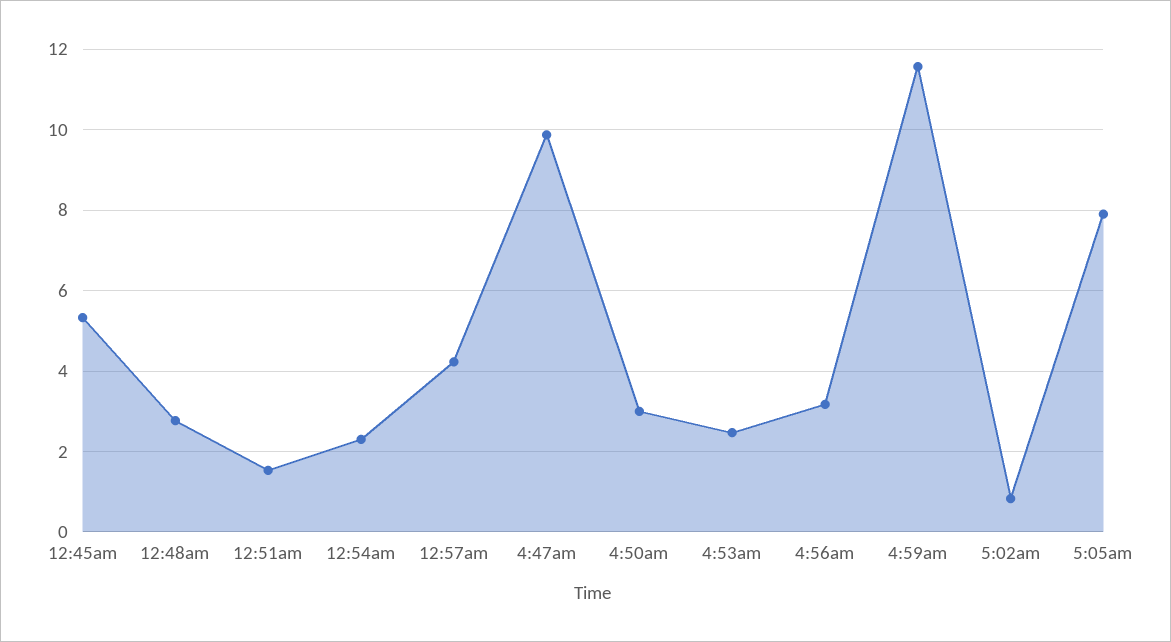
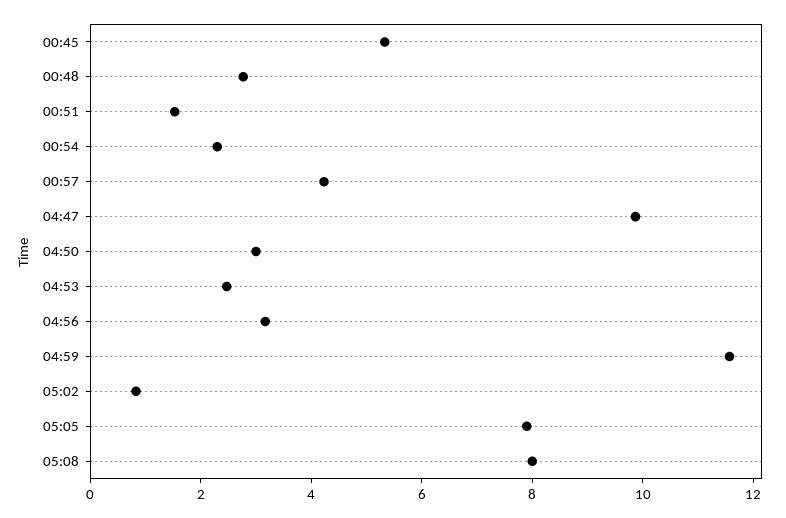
05:08: none -> 8

